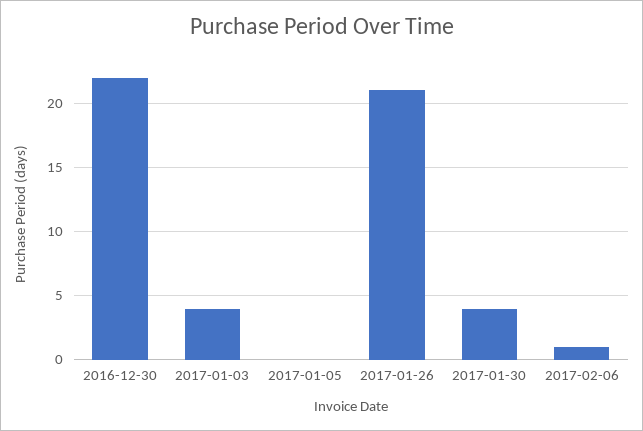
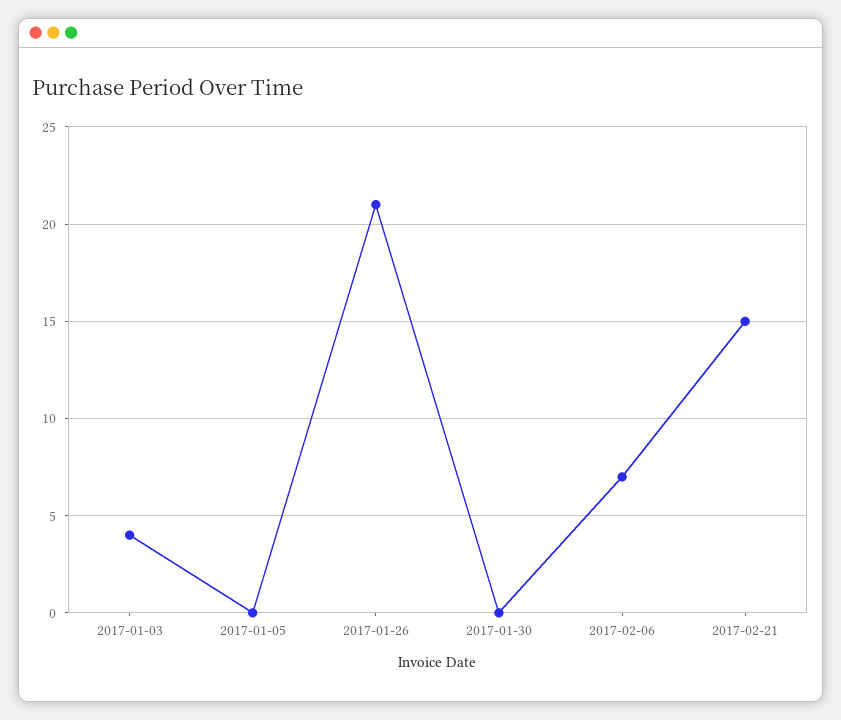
2016-12-30: 22 -> none
2017-01-30: 4 -> 0
2017-02-06: 1 -> 7
2017-02-21: none -> 15

